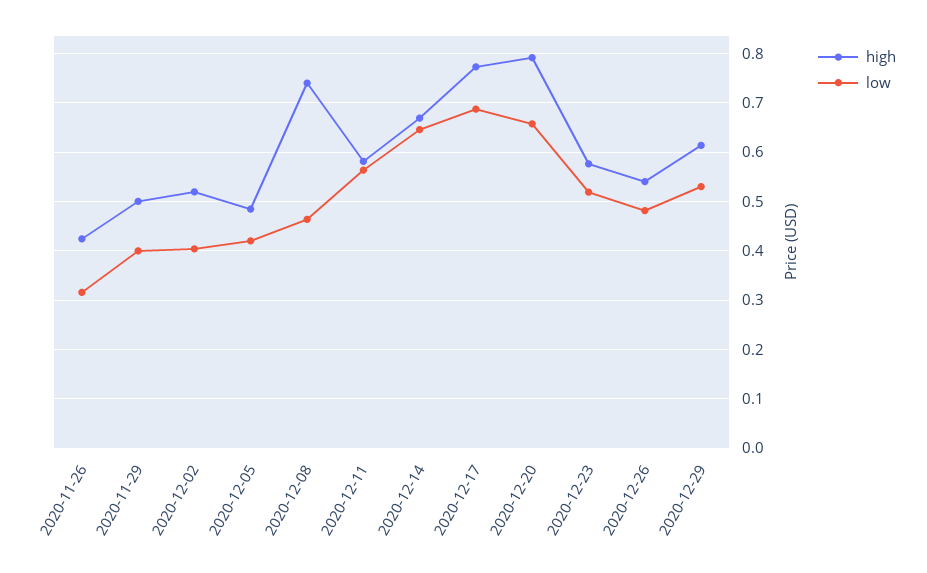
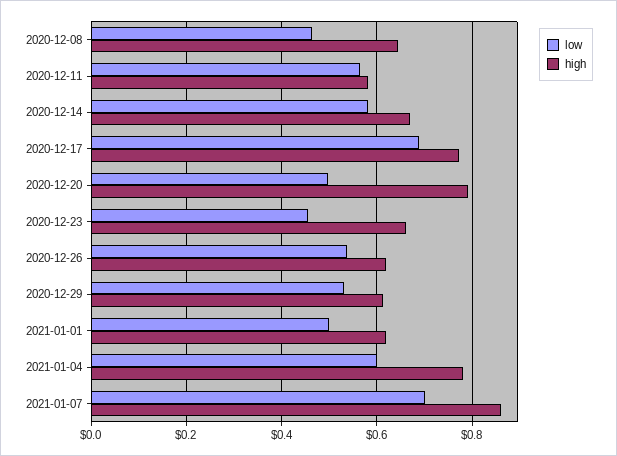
high, 2020-11-26: 0.42 -> none
low, 2020-11-26: 0.32 -> none
high, 2020-11-29: 0.5 -> none
low, 2020-11-29: 0.4 -> none
high, 2020-12-02: 0.52 -> none
low, 2020-12-02: 0.4 -> none
high, 2020-12-05: 0.48 -> none
low, 2020-12-05: 0.42 -> none
high, 2020-12-08: 0.74 -> 0.64
low, 2020-12-14: 0.64 -> 0.58
low, 2020-12-20: 0.66 -> 0.5
high, 2020-12-23: 0.58 -> 0.66
low, 2020-12-23: 0.52 -> 0.46
high, 2020-12-26: 0.54 -> 0.62
low, 2020-12-26: 0.48 -> 0.54
low, 2021-01-01: none -> 0.5
high, 2021-01-01: none -> 0.62
low, 2021-01-04: none -> 0.6
high, 2021-01-04: none -> 0.78
low, 2021-01-07: none -> 0.7
high, 2021-01-07: none -> 0.86

